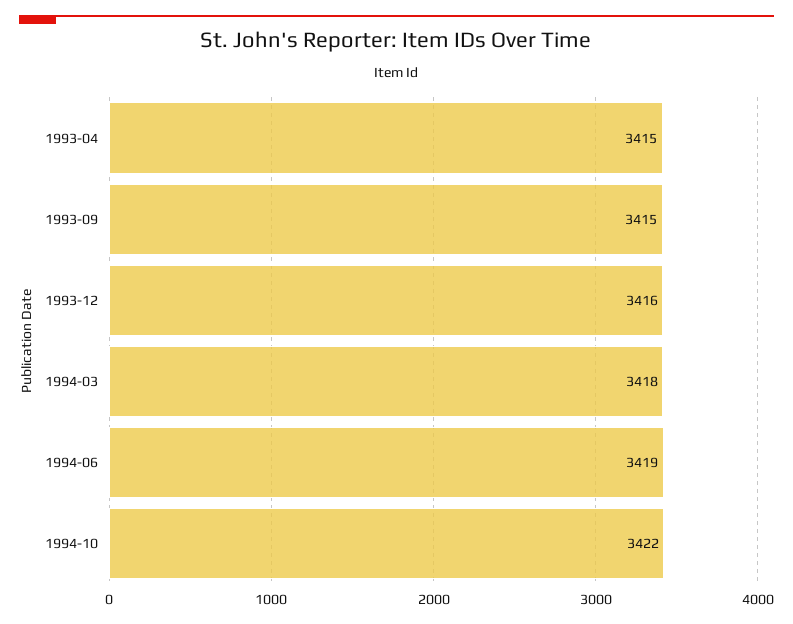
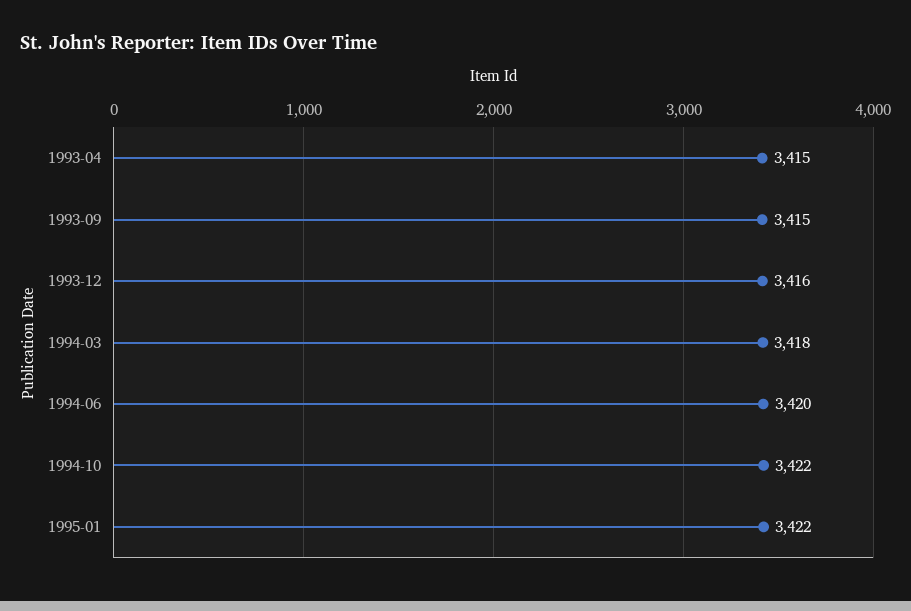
1994-06: 3419 -> 3420
1995-01: none -> 3422

